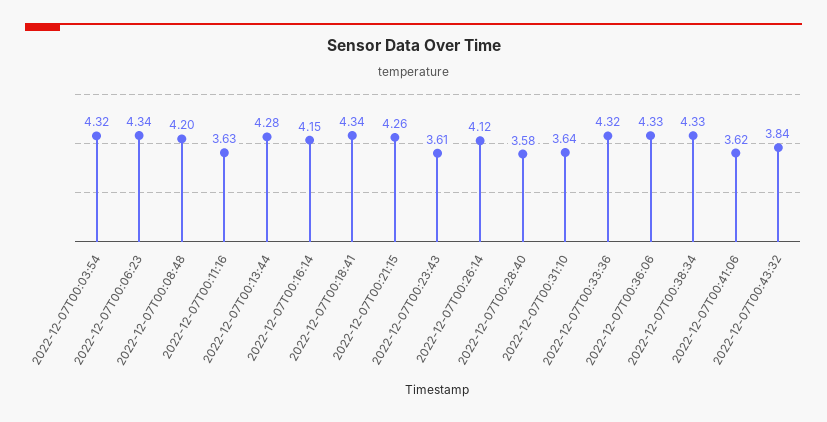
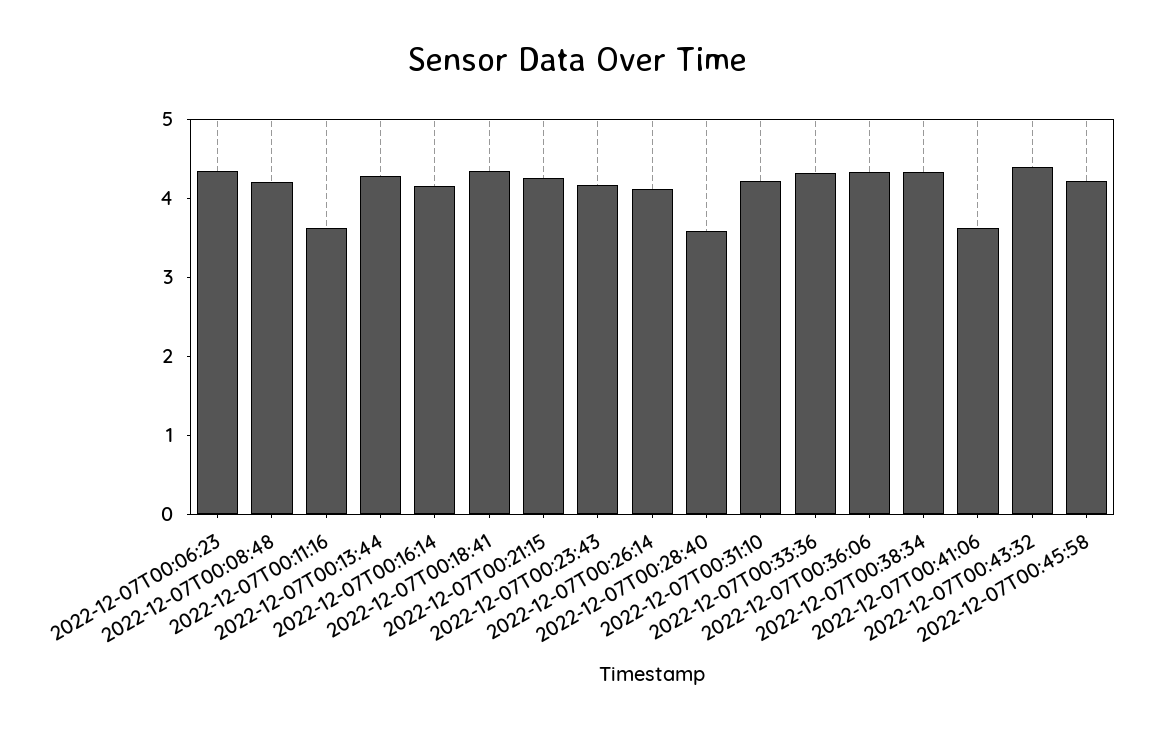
2022-12-07T00:03:54: 4.32 -> none
2022-12-07T00:23:43: 3.61 -> 4.2
2022-12-07T00:31:10: 3.64 -> 4.2
2022-12-07T00:43:32: 3.84 -> 4.4
2022-12-07T00:45:58: none -> 4.2

